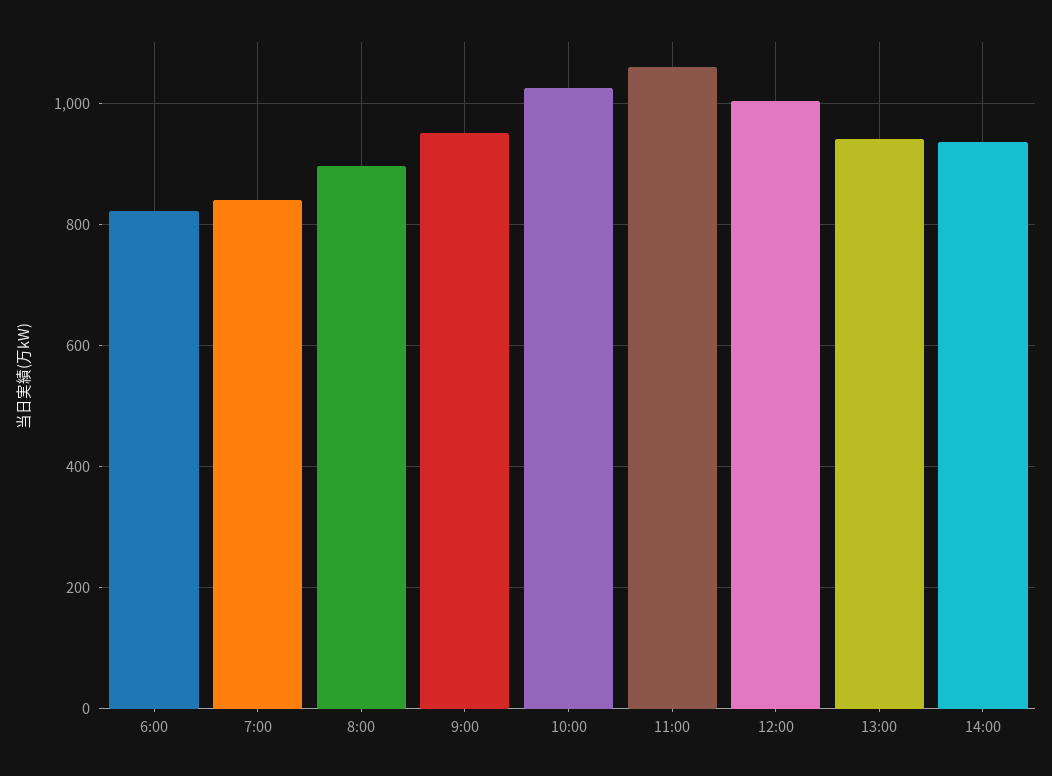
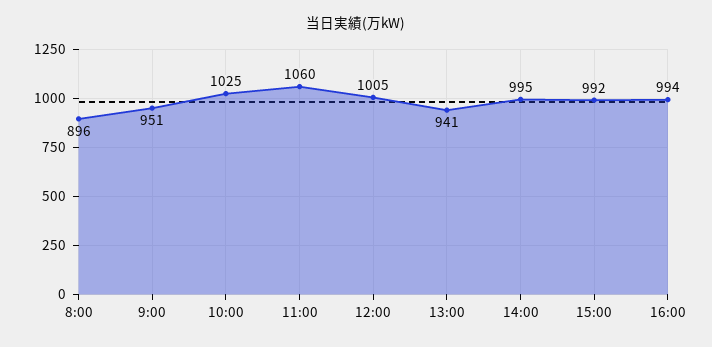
6:00: 820 -> none
7:00: 840 -> none
14:00: 940 -> 995
15:00: none -> 992
16:00: none -> 994

